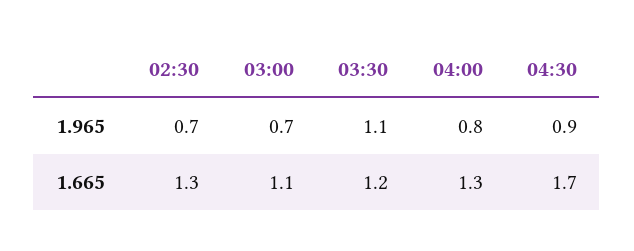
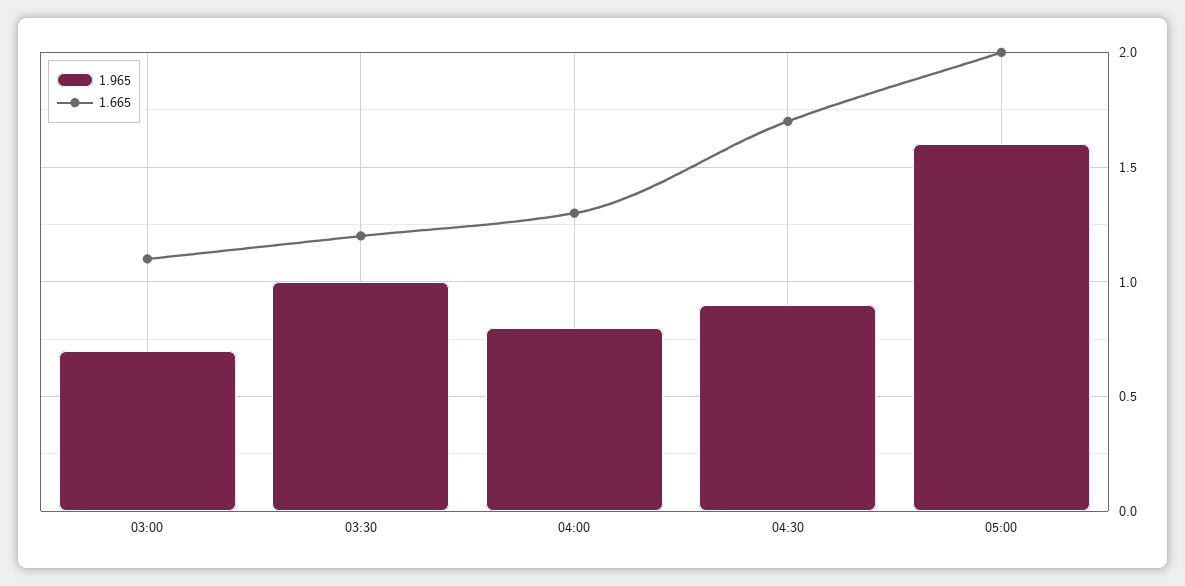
1.965, 02:30: 0.7 -> none
1.965, 03:30: 1.1 -> 1
1.665, 02:30: 1.3 -> none
1.965, 05:00: none -> 1.6
1.665, 05:00: none -> 2

